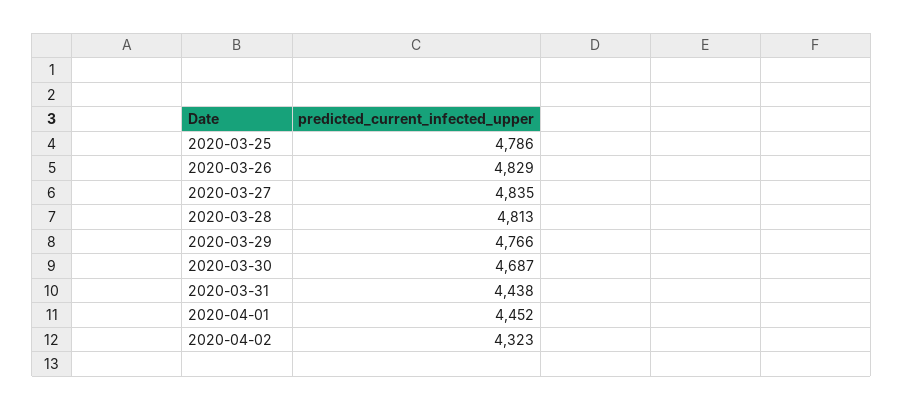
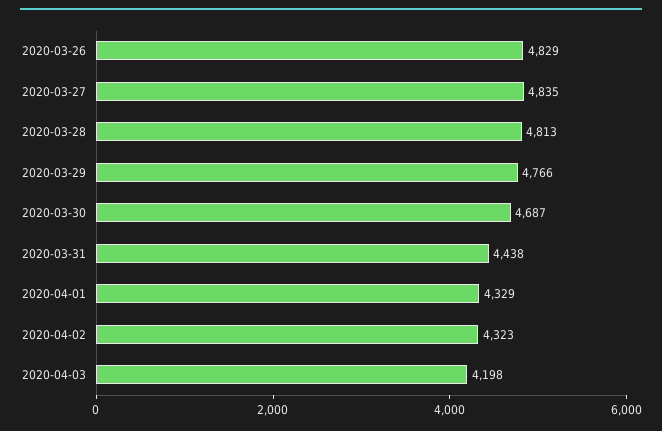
2020-03-25: 4786 -> none
2020-04-01: 4452 -> 4329
2020-04-03: none -> 4198

